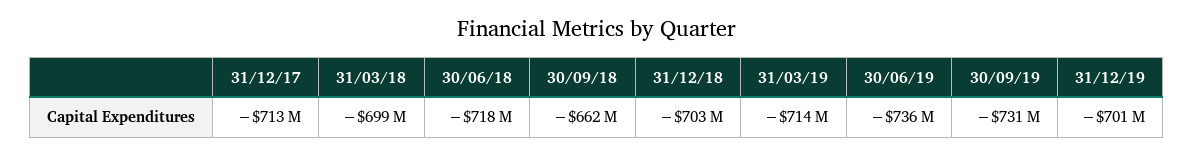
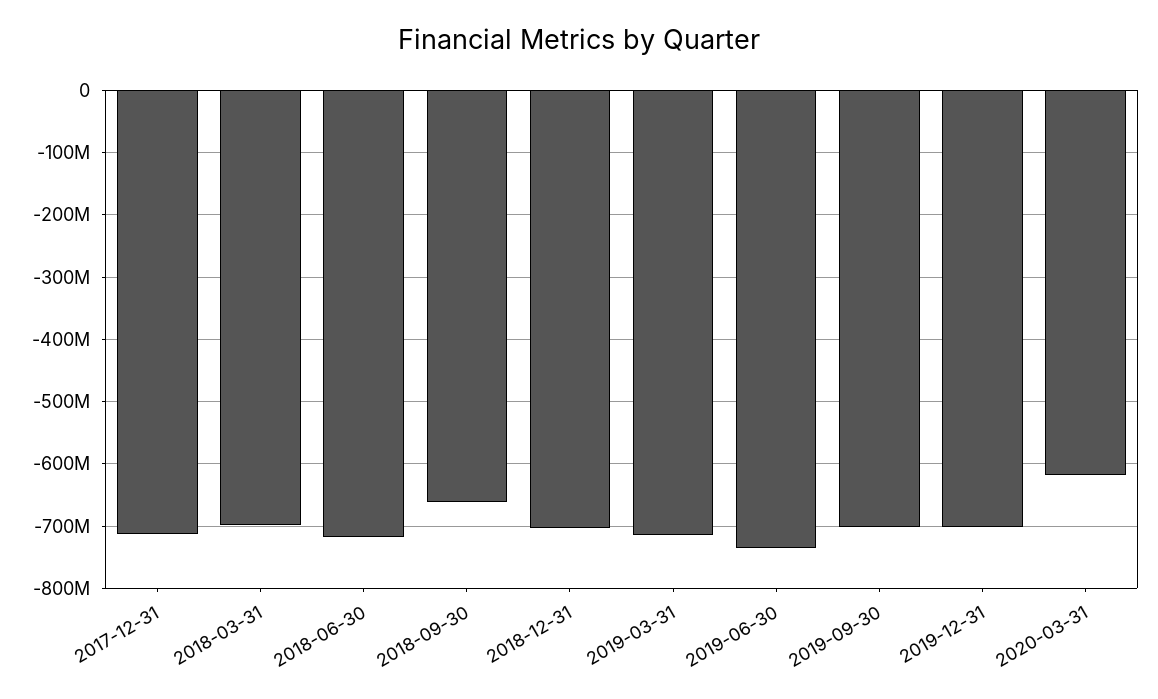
30/09/19: -731000000 -> -700000000
2020-03-31: none -> -620000000

